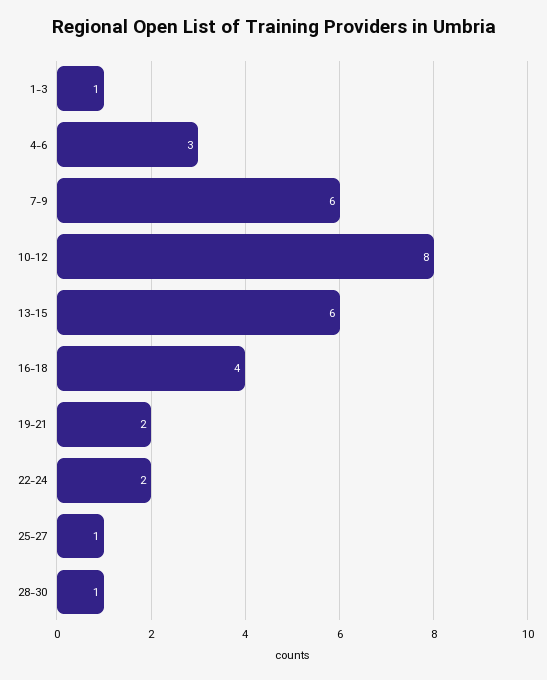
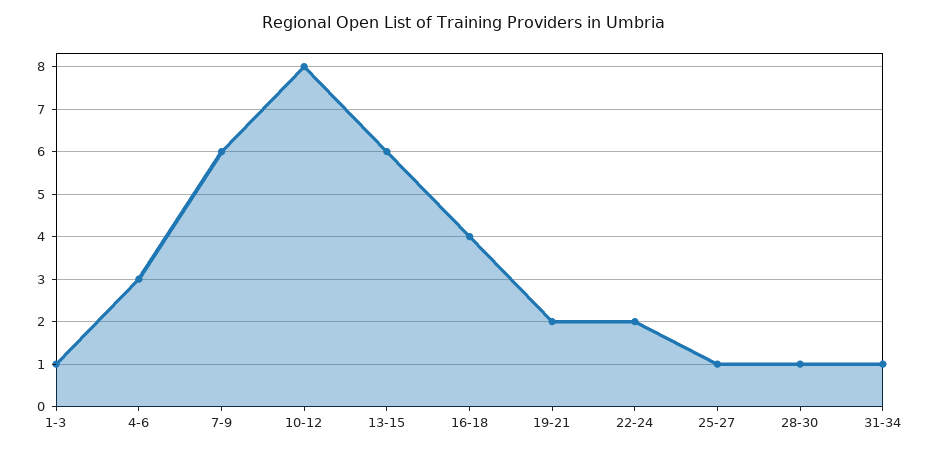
31-34: none -> 1

